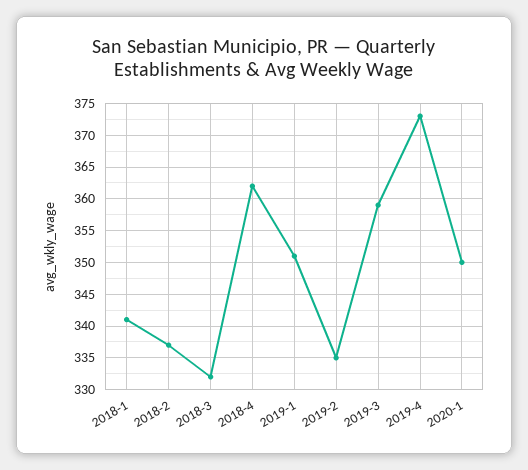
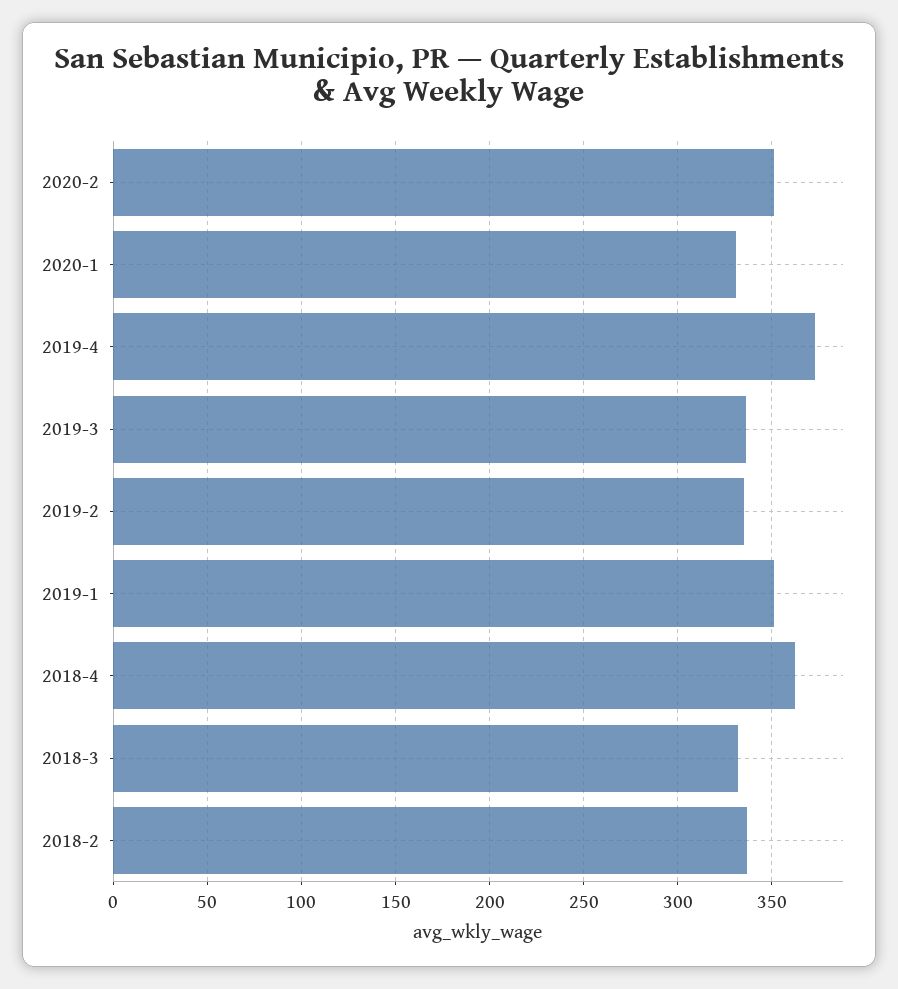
2018-1: 341 -> none
2019-3: 359 -> 335
2020-1: 350 -> 330
2020-2: none -> 350

